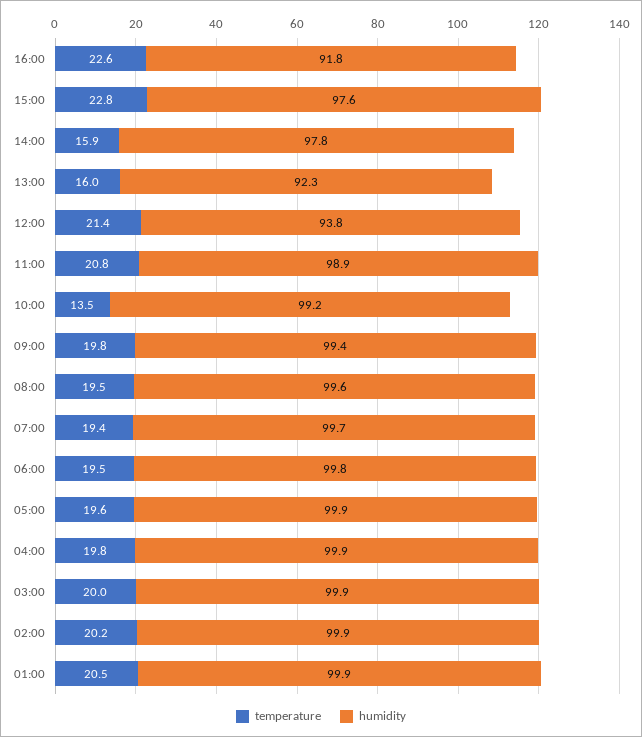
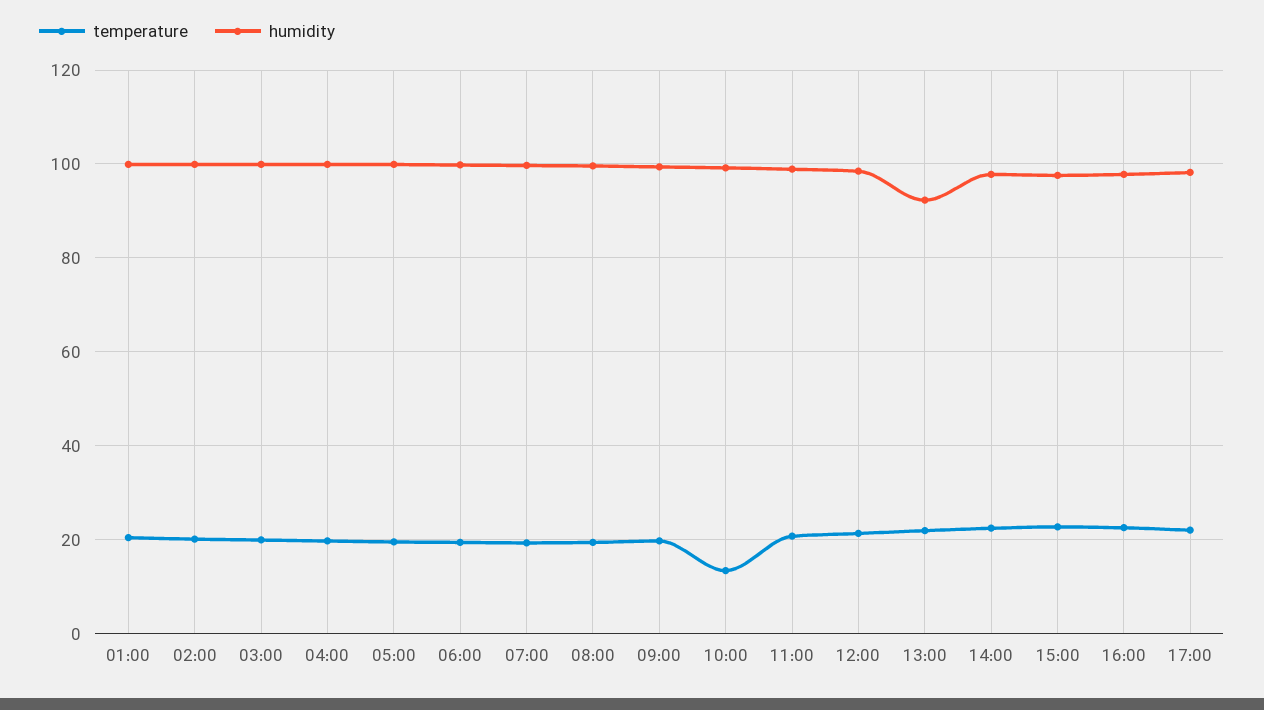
humidity, 16:00: 91.8 -> 98
temperature, 14:00: 15.9 -> 22
temperature, 13:00: 16 -> 22
humidity, 12:00: 93.8 -> 98
temperature, 17:00: none -> 22
humidity, 17:00: none -> 98

